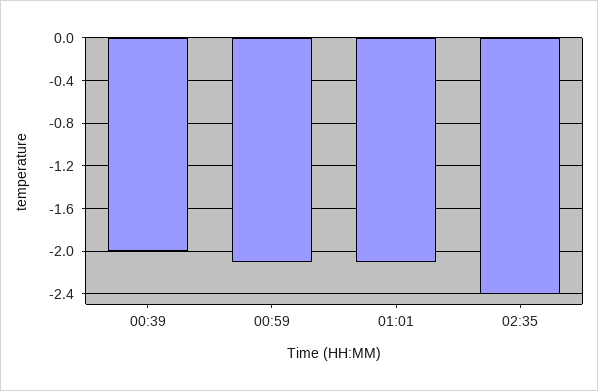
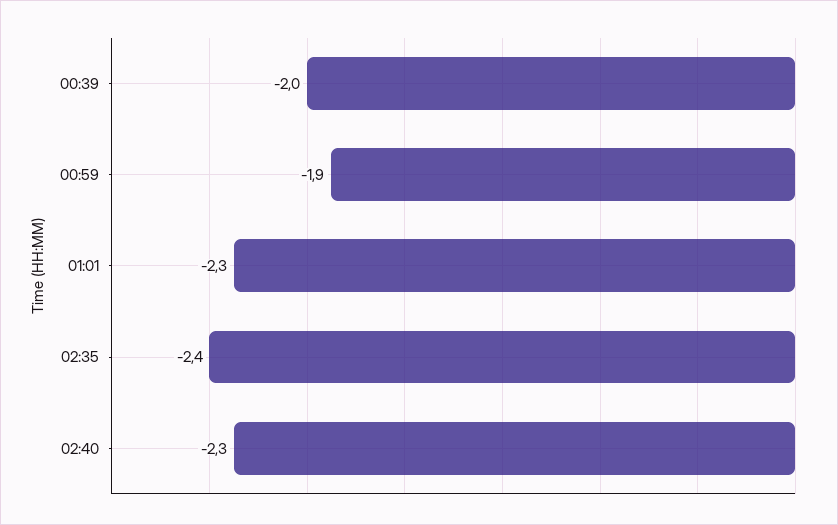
00:59: -2.1 -> -1.9
01:01: -2.1 -> -2.3
02:40: none -> -2.3

